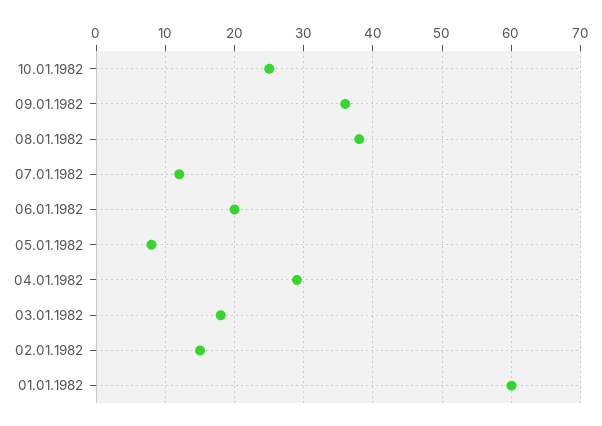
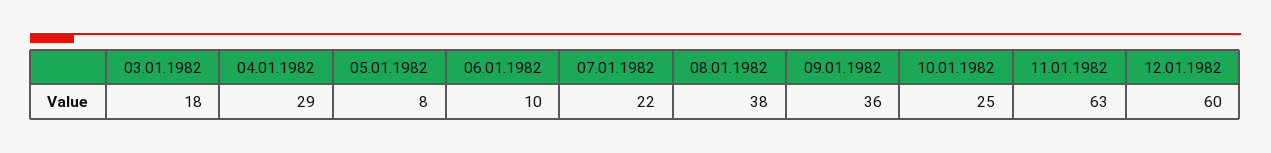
07.01.1982: 12 -> 22
06.01.1982: 20 -> 10
02.01.1982: 15 -> none
01.01.1982: 60 -> none
11.01.1982: none -> 63
12.01.1982: none -> 60

